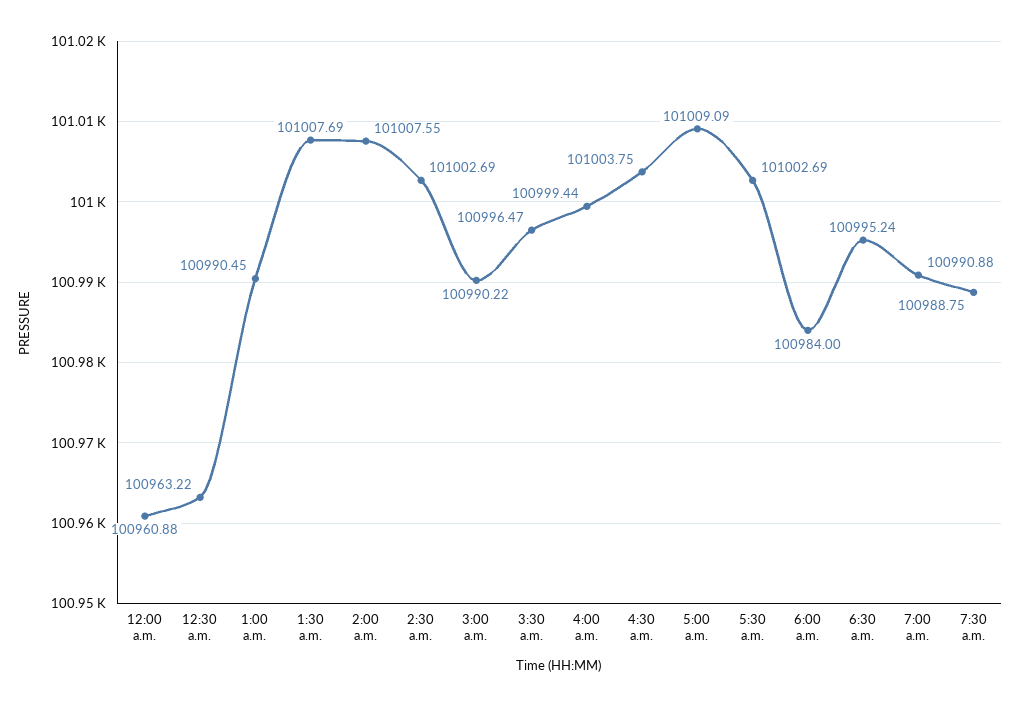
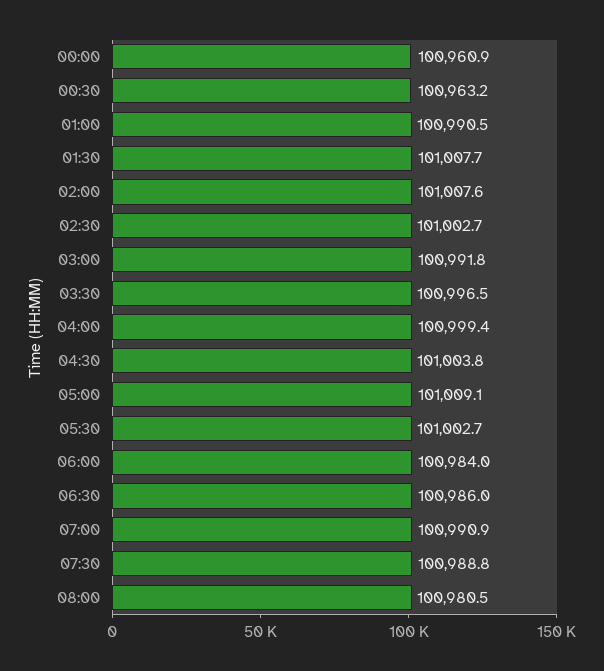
3:00 a.m.: 100990.22 -> 100991.8
6:30 a.m.: 100995.24 -> 100986
08:00: none -> 100980.5

